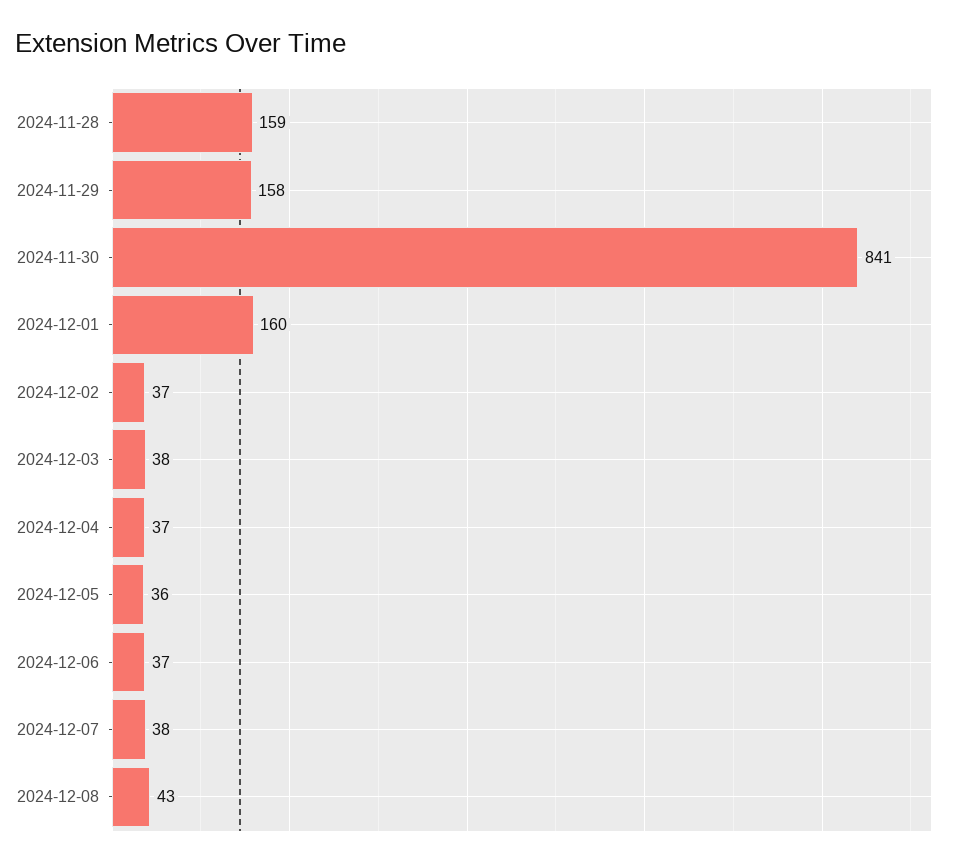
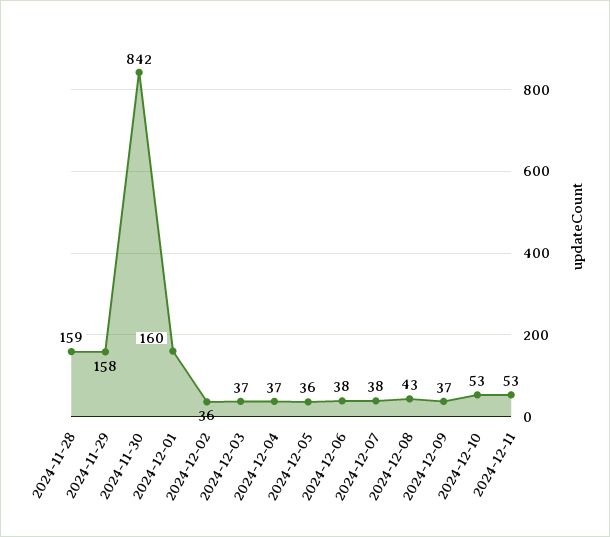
2024-11-30: 841 -> 842
2024-12-02: 37 -> 36
2024-12-03: 38 -> 37
2024-12-06: 37 -> 38
2024-12-09: none -> 37
2024-12-10: none -> 53
2024-12-11: none -> 53

